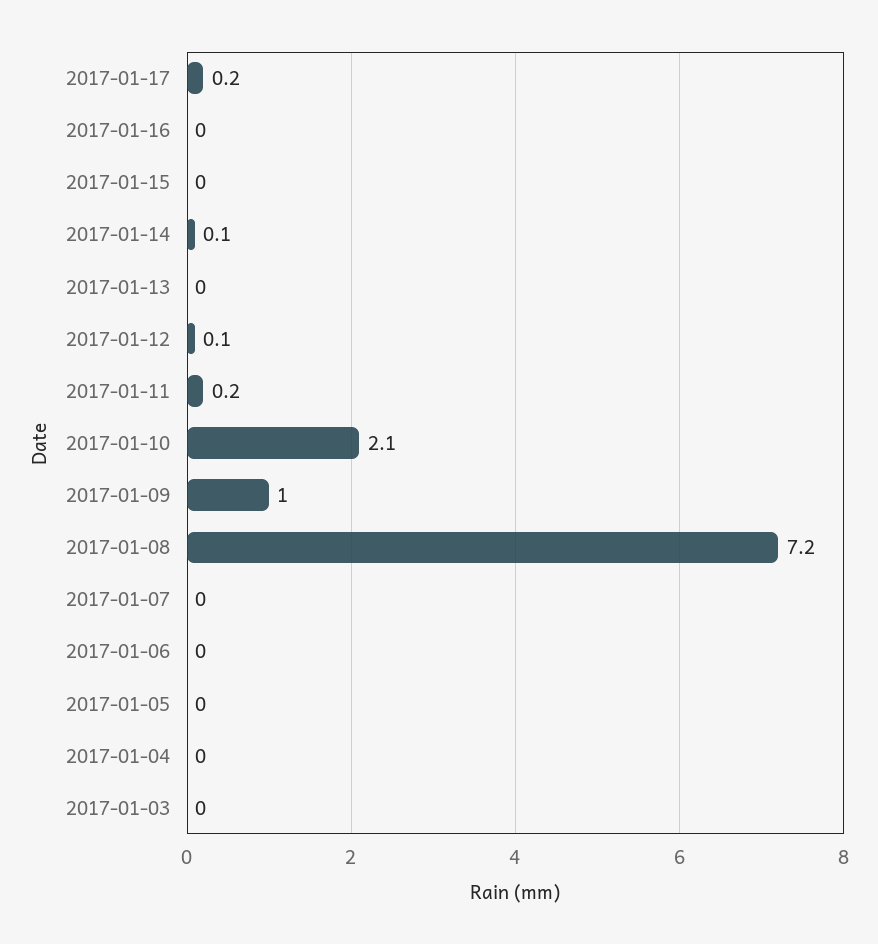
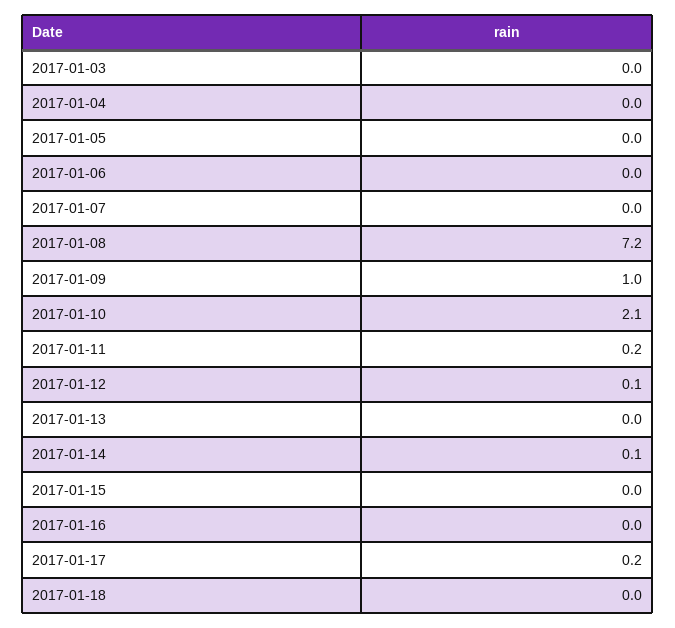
2017-01-18: none -> 0

